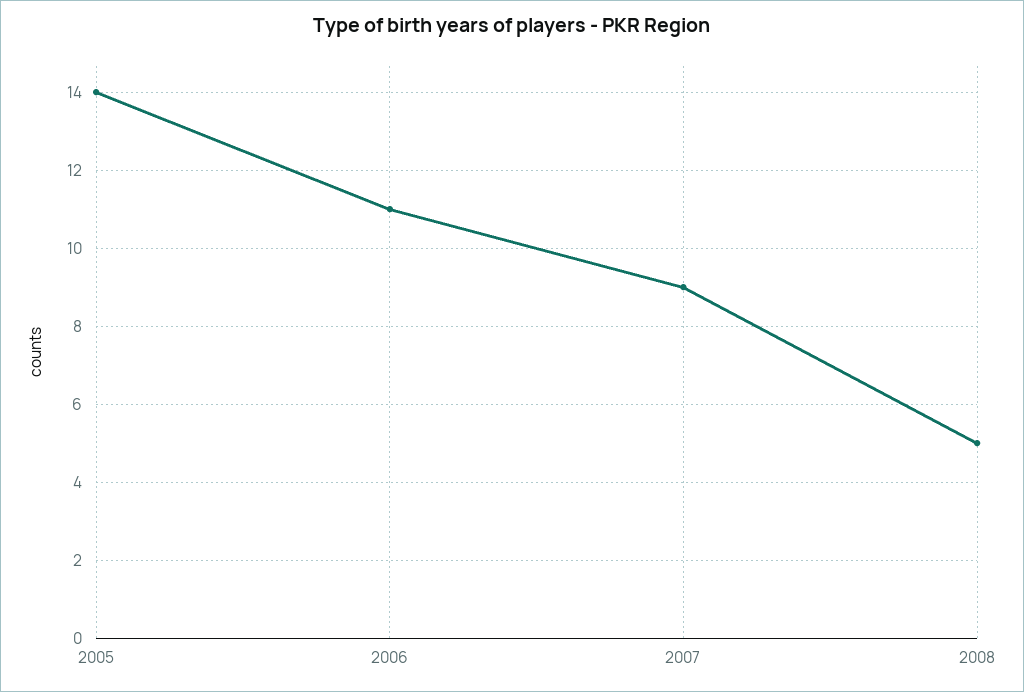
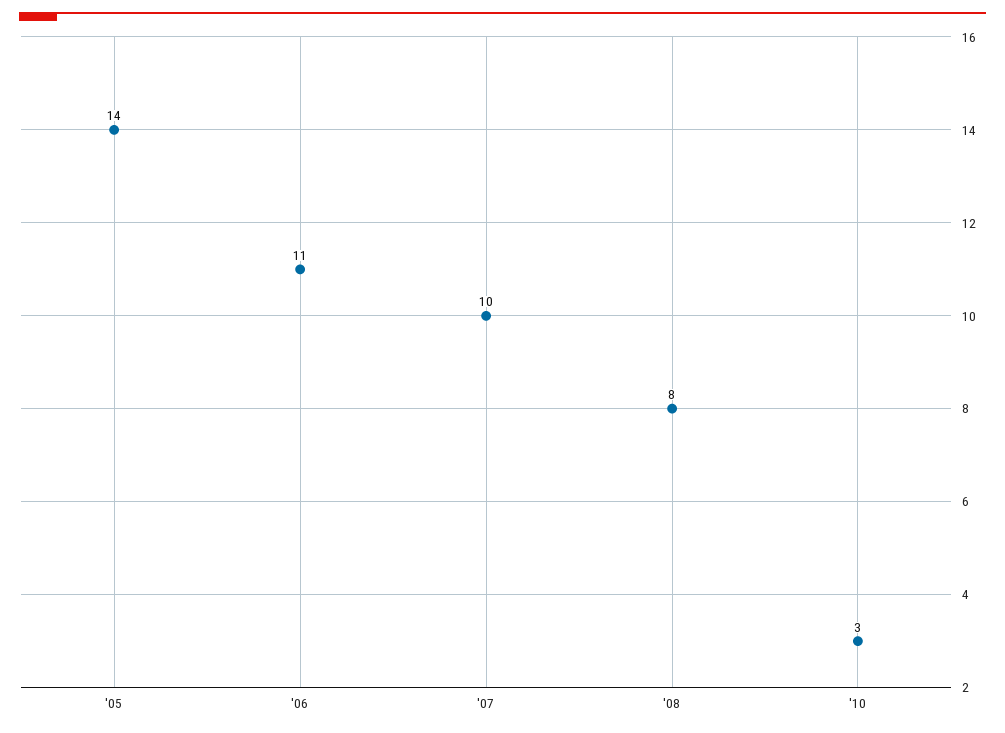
2007: 9 -> 10
2008: 5 -> 8
'10: none -> 3

